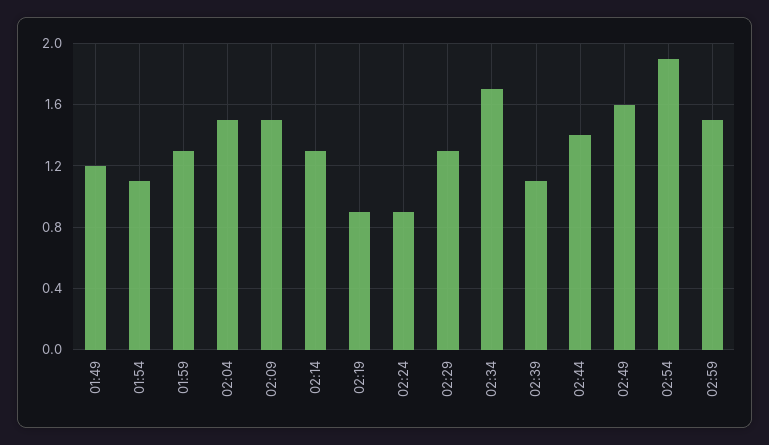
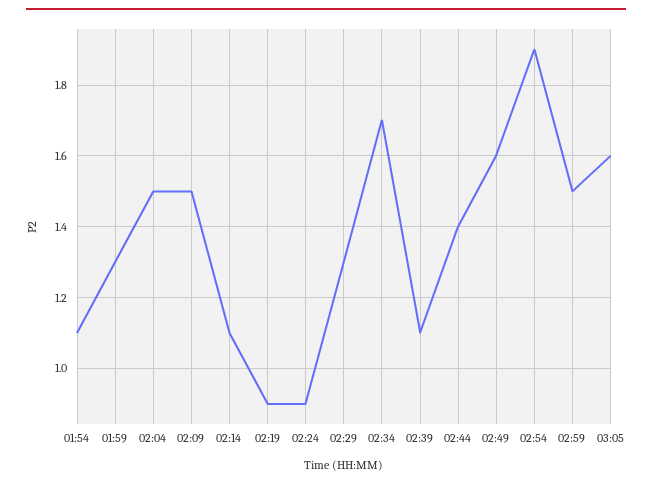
01:49: 1.2 -> none
02:14: 1.3 -> 1.1
03:05: none -> 1.6

